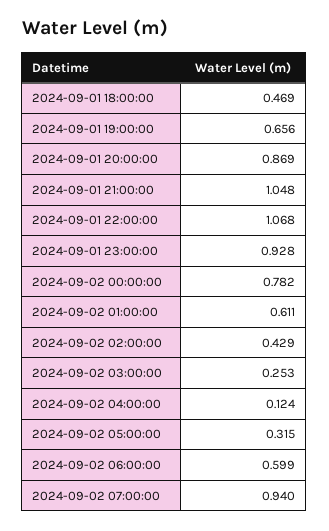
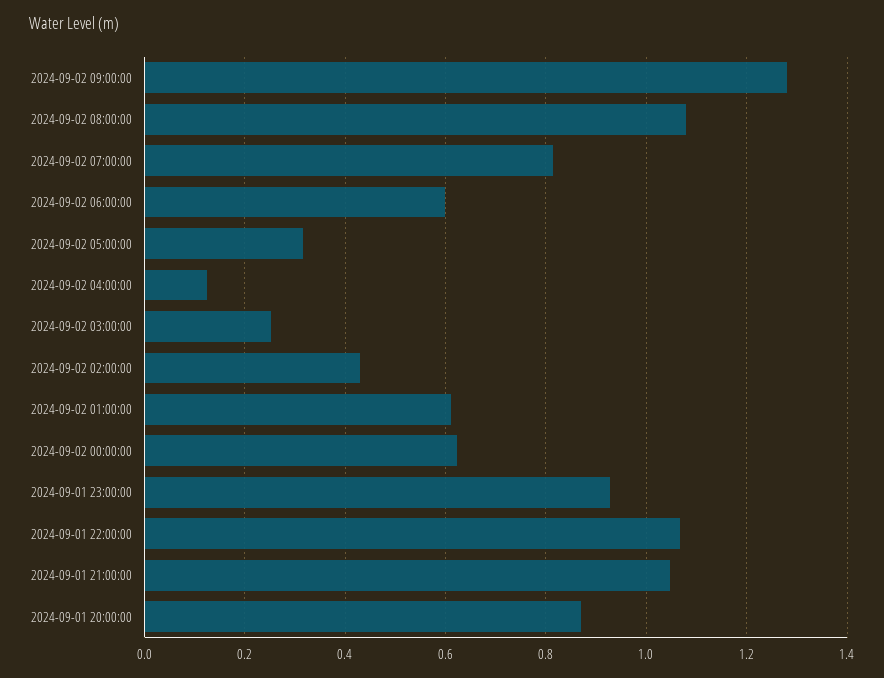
2024-09-01 18:00:00: 0.469 -> none
2024-09-01 19:00:00: 0.656 -> none
2024-09-02 00:00:00: 0.782 -> 0.62
2024-09-02 07:00:00: 0.94 -> 0.82
2024-09-02 09:00:00: none -> 1.28
2024-09-02 08:00:00: none -> 1.08

